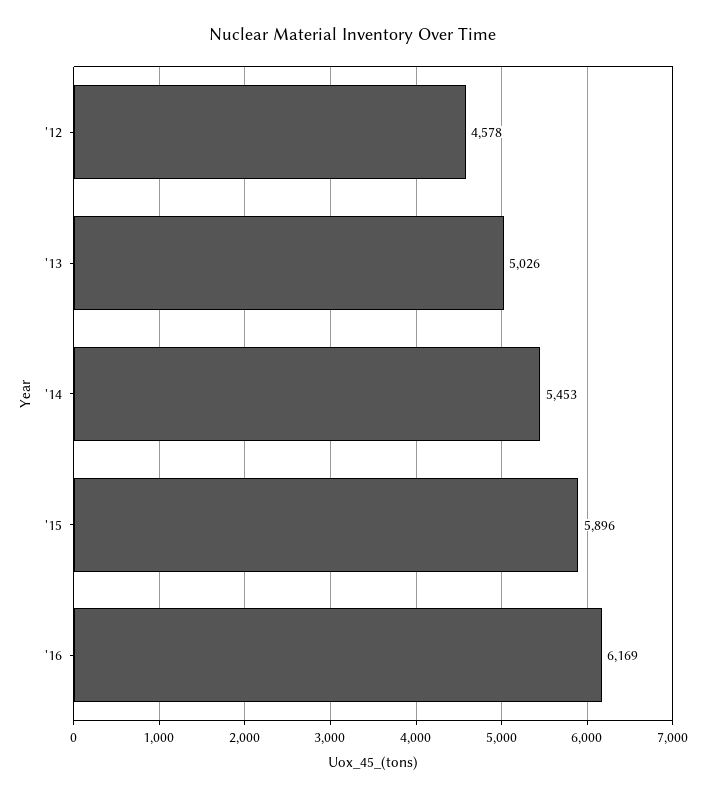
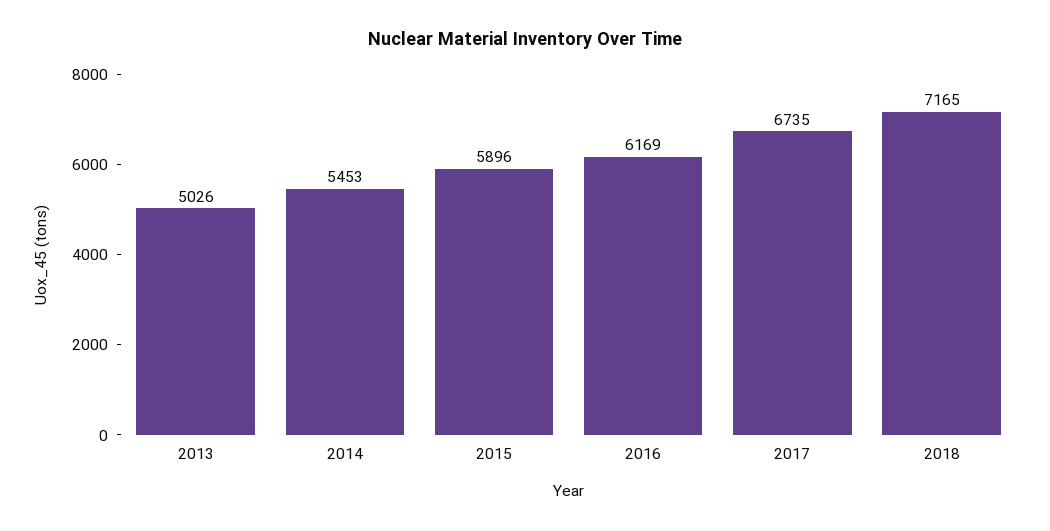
'12: 4578 -> none
2017: none -> 6735
2018: none -> 7165

